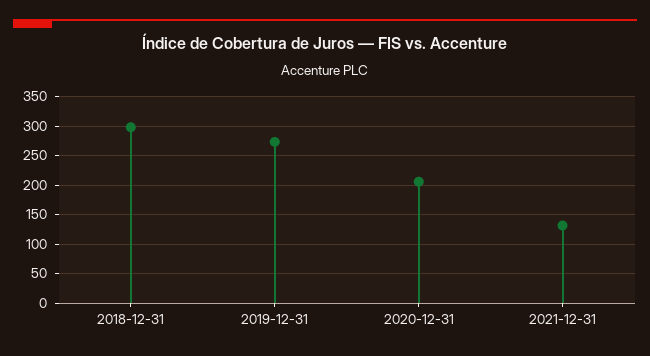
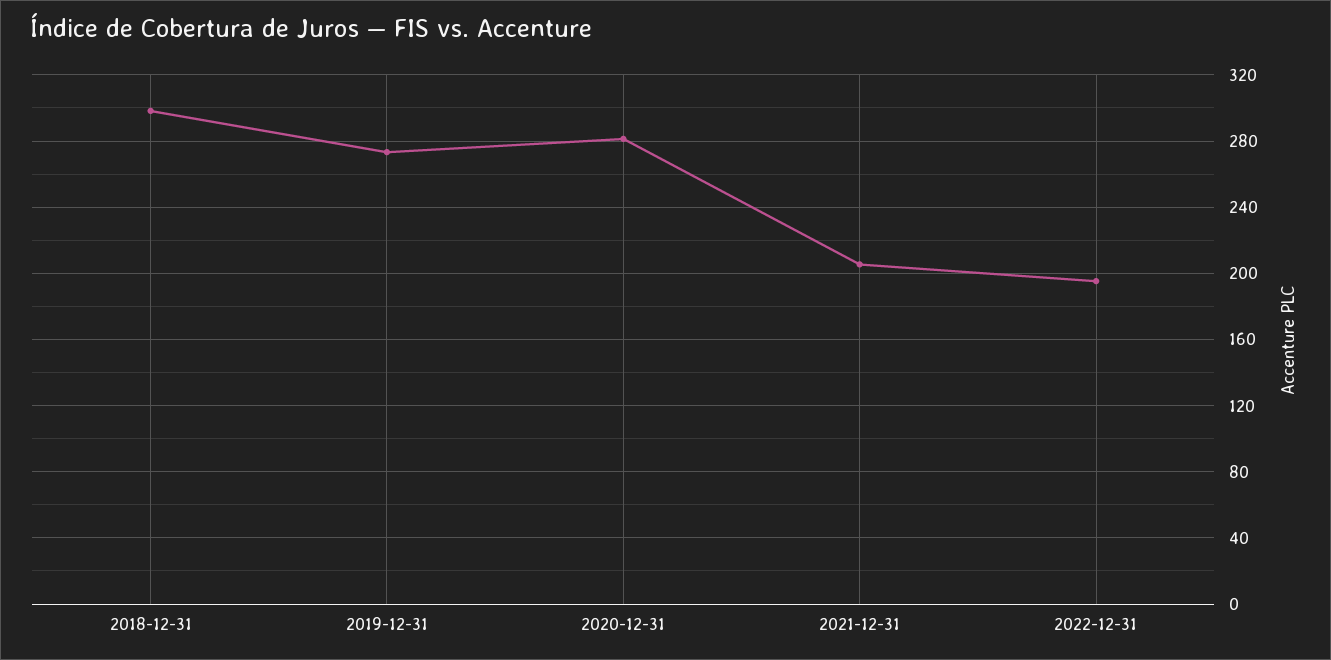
2020-12-31: 200 -> 280
2021-12-31: 125 -> 205
2022-12-31: none -> 195

